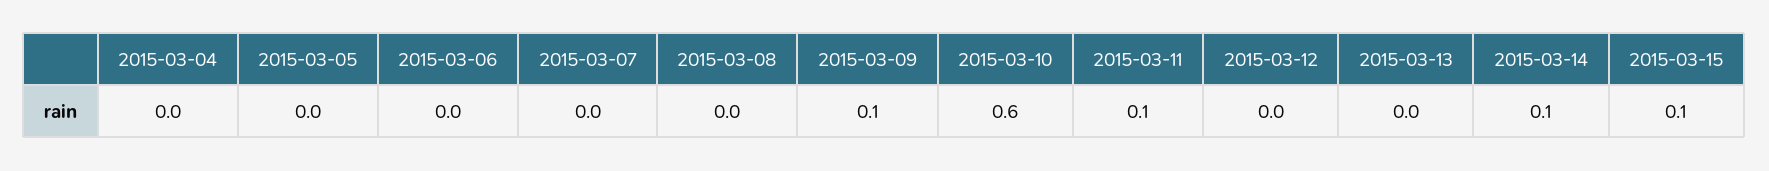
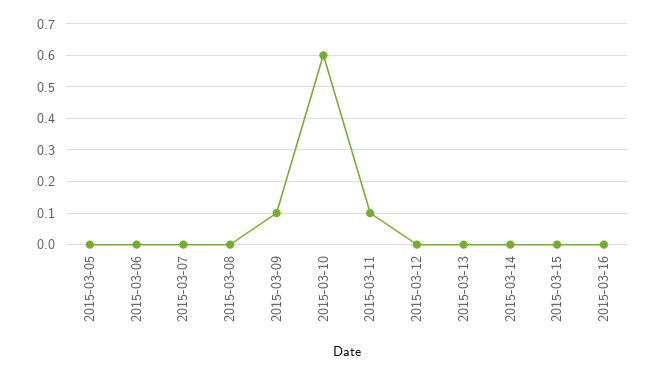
2015-03-04: 0 -> none
2015-03-14: 0.1 -> 0
2015-03-15: 0.1 -> 0
2015-03-16: none -> 0

